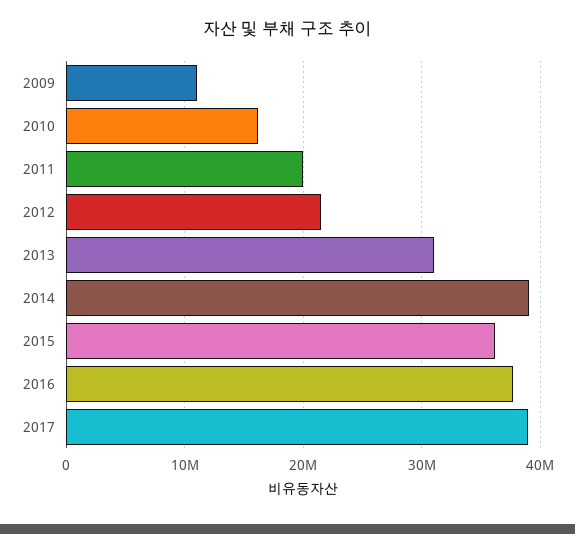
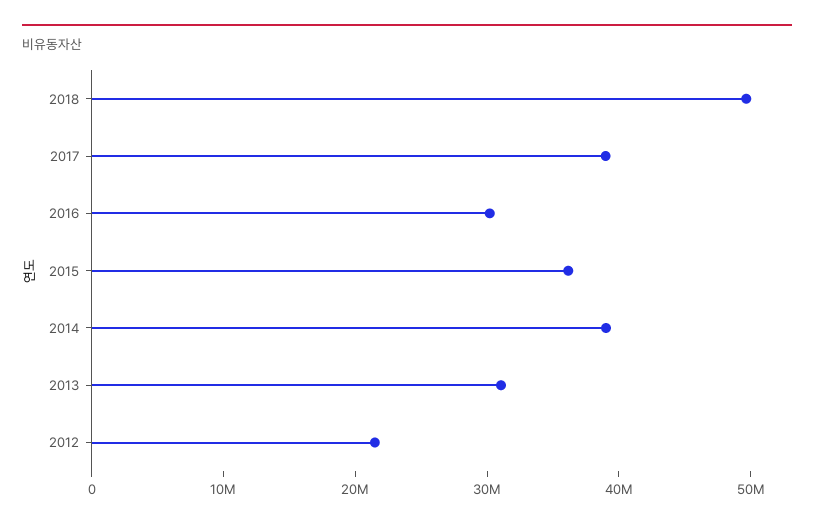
2009: 11000000 -> none
2010: 16000000 -> none
2011: 20000000 -> none
2016: 38000000 -> 30000000
2018: none -> 50000000

